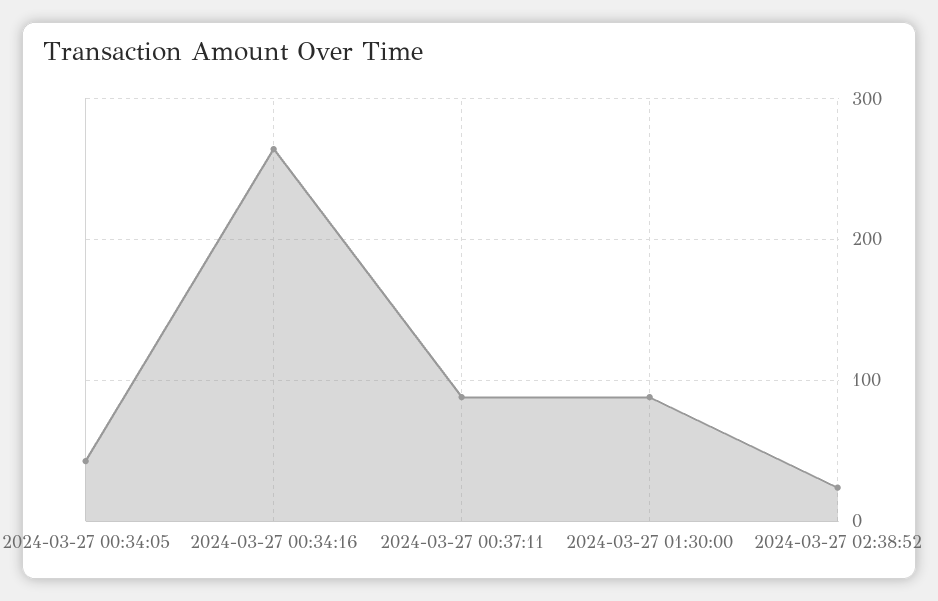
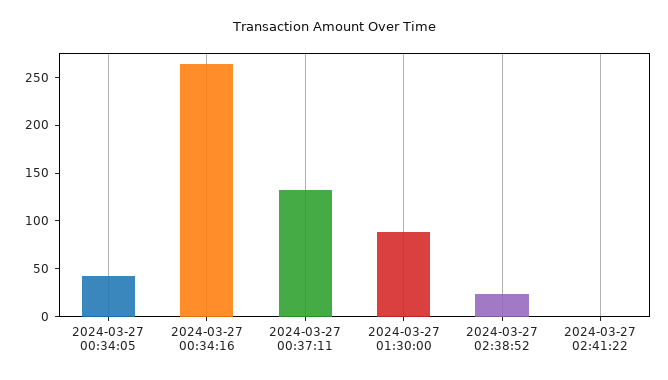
2024-03-27 00:37:11: 90 -> 130
2024-03-27 02:41:22: none -> 0

